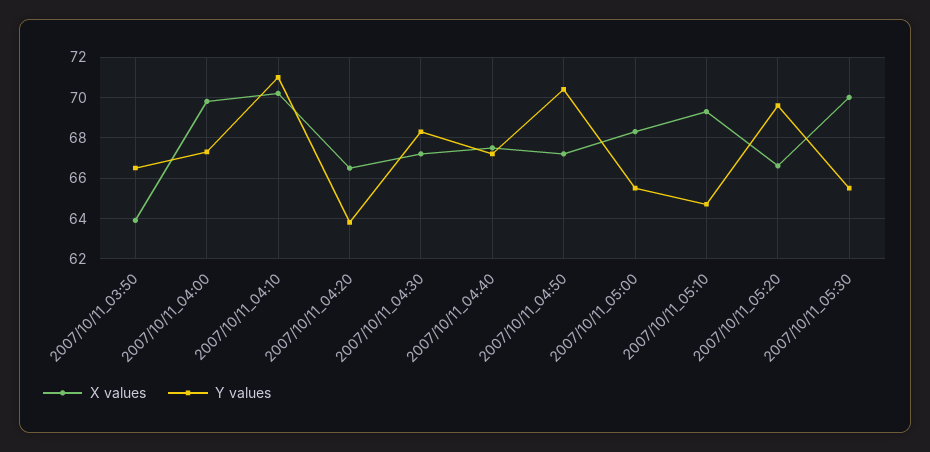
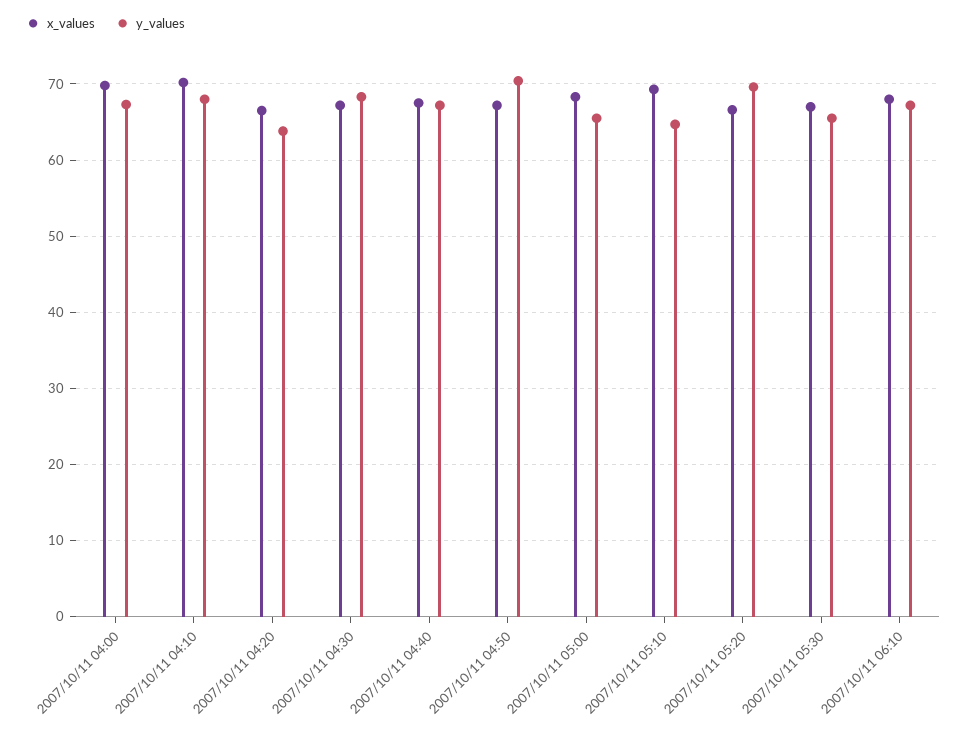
X values, 2007/10/11_03:50: 64 -> none
Y values, 2007/10/11_03:50: 66.5 -> none
Y values, 2007/10/11_04:10: 71 -> 68
X values, 2007/10/11_05:30: 70 -> 67
X values, 2007/10/11 06:10: none -> 68
Y values, 2007/10/11 06:10: none -> 67

